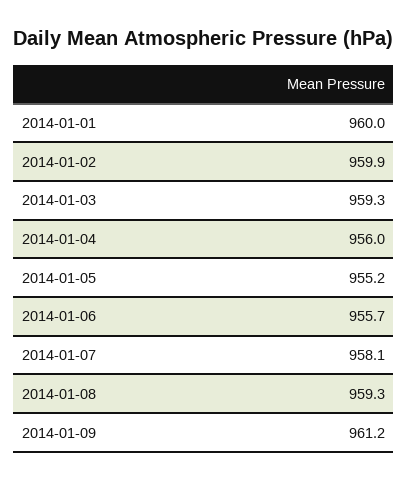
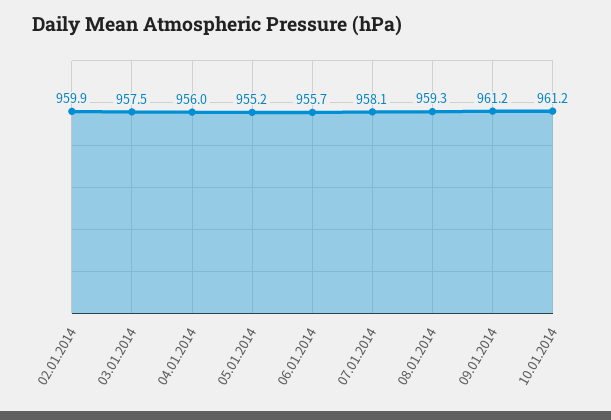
2014-01-01: 960 -> none
2014-01-03: 959.3 -> 957.5
10.01.2014: none -> 961.2

